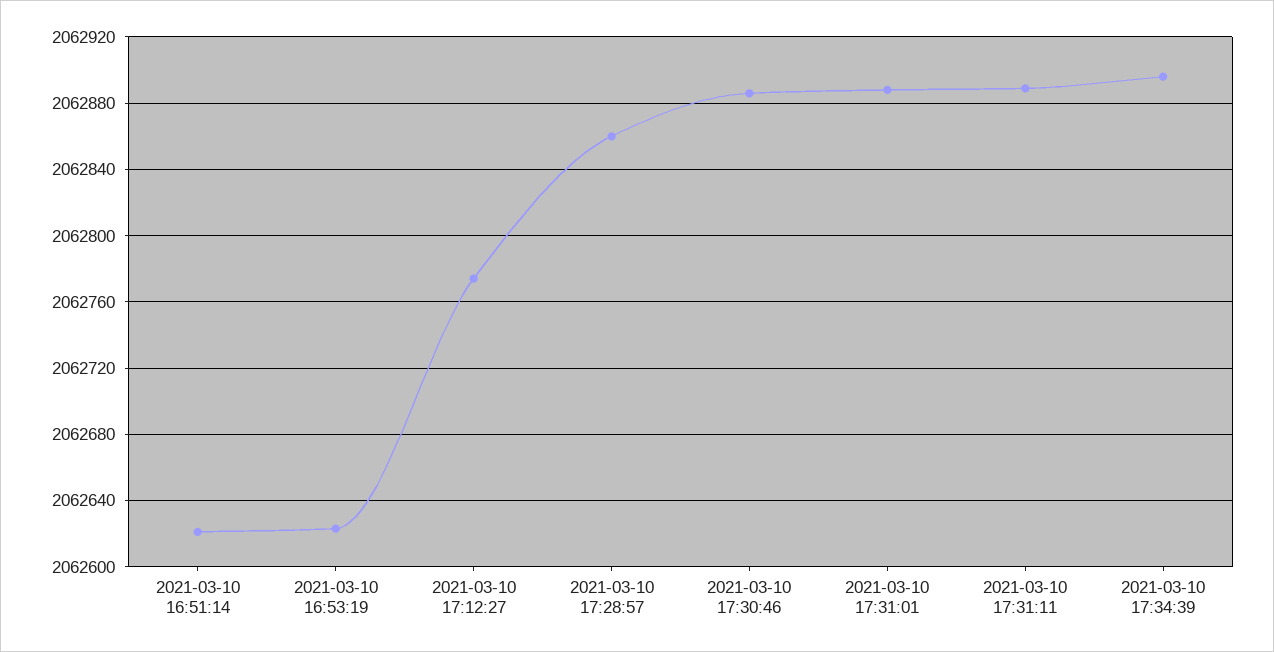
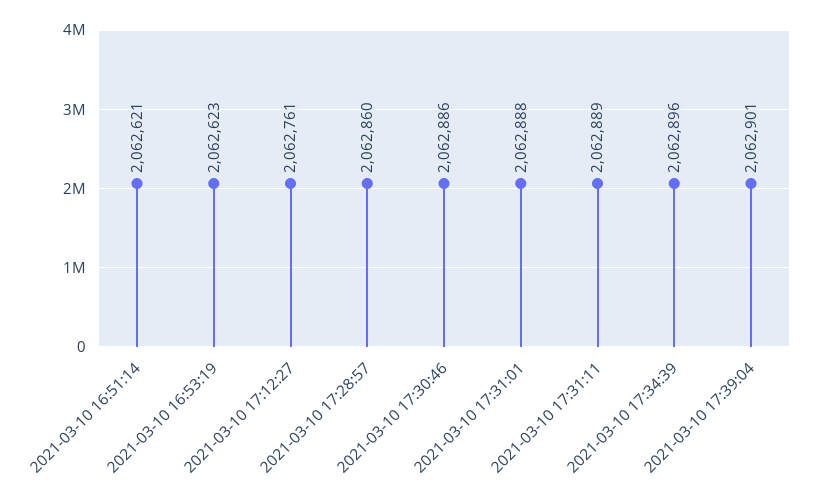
2021-03-10 17:12:27: 2062775 -> 2062761
2021-03-10 17:39:04: none -> 2062901

